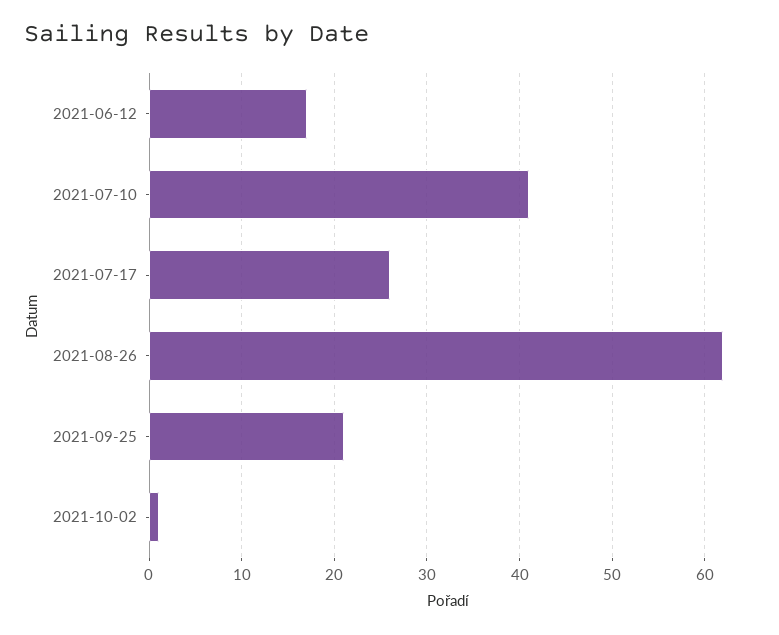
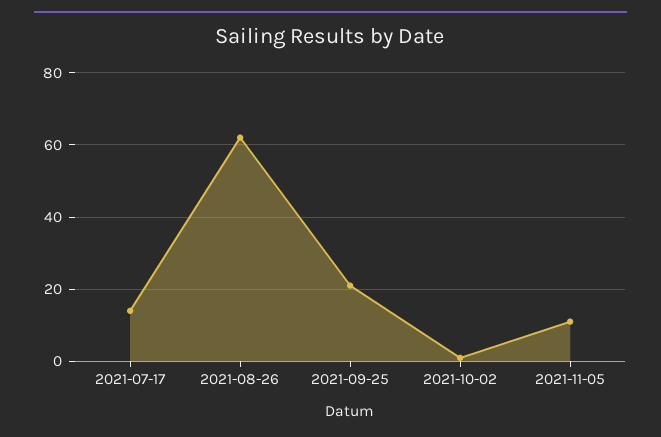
2021-06-12: 17 -> none
2021-07-10: 41 -> none
2021-07-17: 26 -> 15
2021-11-05: none -> 10

